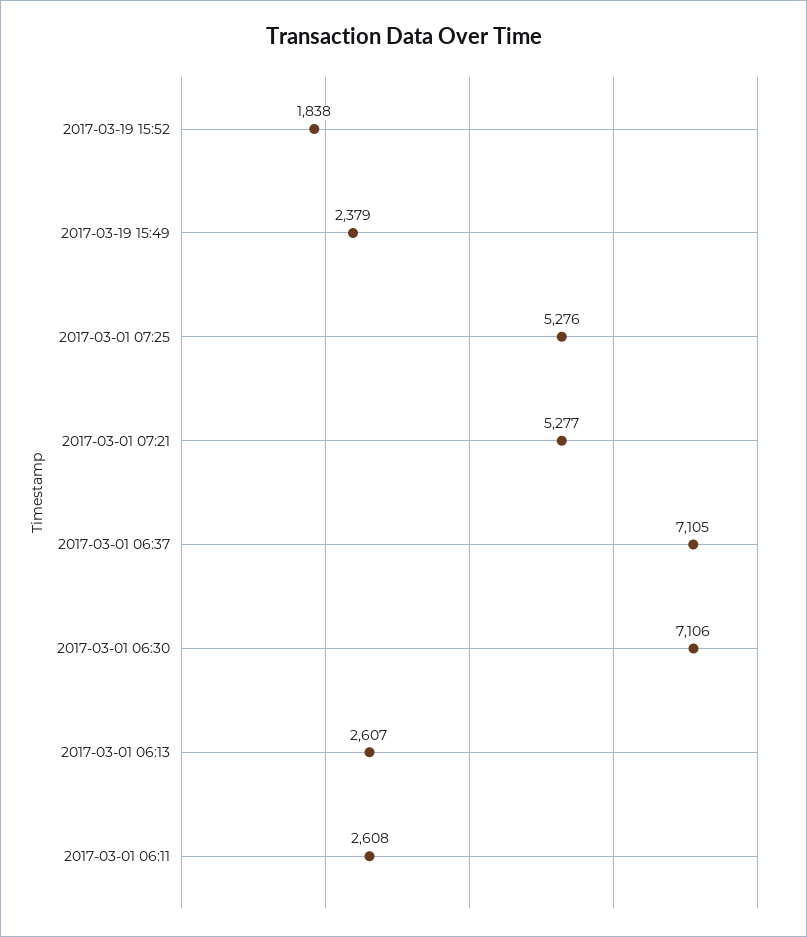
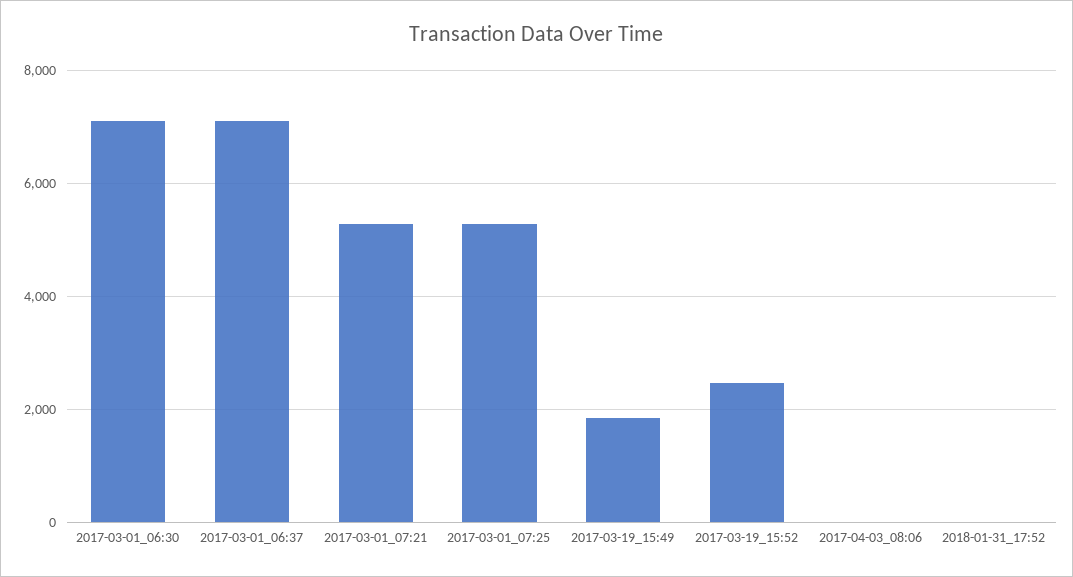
2017-03-19 15:52: 1838 -> 2400
2017-03-19 15:49: 2379 -> 1800
2017-03-01 06:13: 2607 -> none
2017-03-01 06:11: 2608 -> none
2017-04-03_08:06: none -> 0
2018-01-31_17:52: none -> 0

